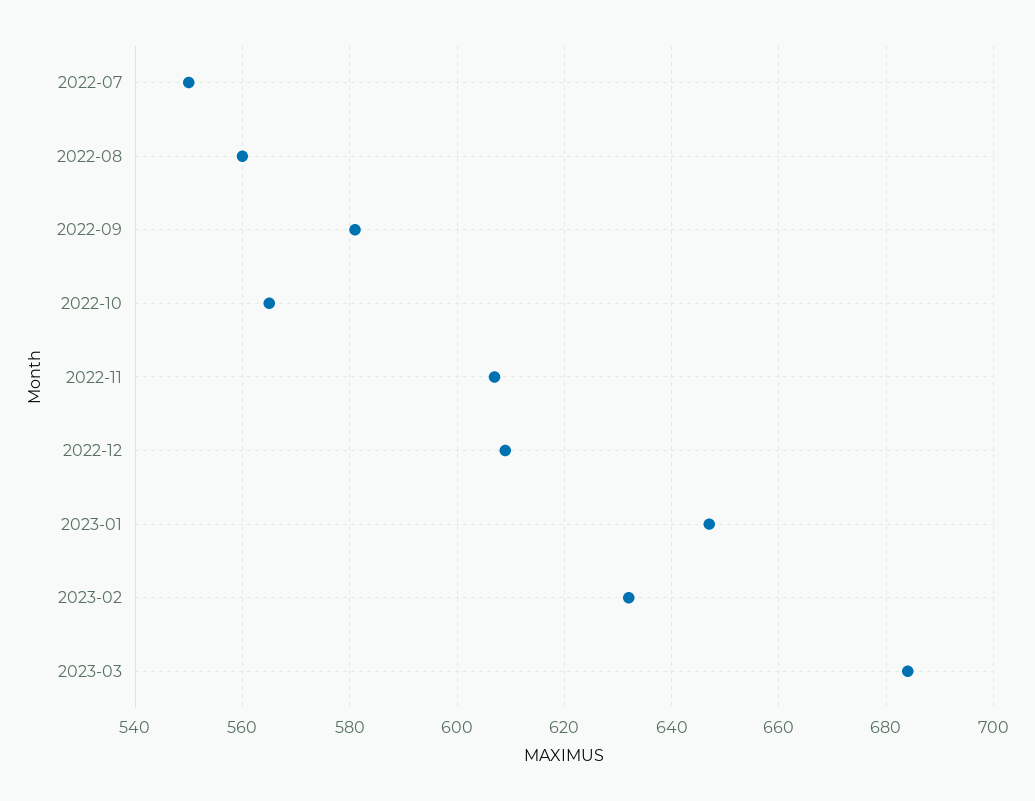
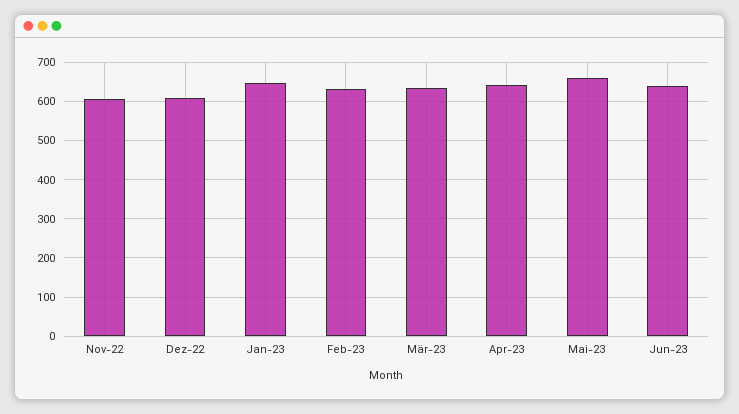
2022-07: 550 -> none
2022-08: 560 -> none
2022-09: 580 -> none
2022-10: 565 -> none
2023-03: 685 -> 640
Apr-23: none -> 640
Mai-23: none -> 660
Jun-23: none -> 640

